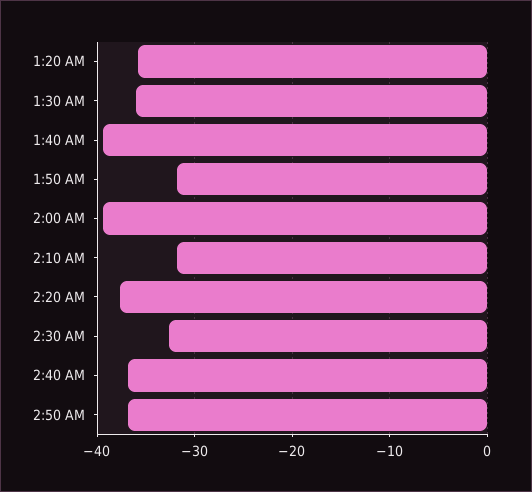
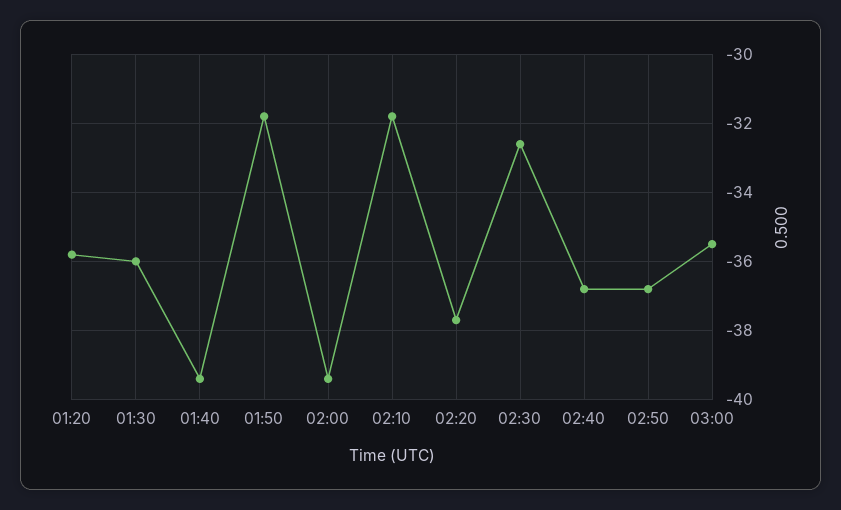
03:00: none -> -35.5

